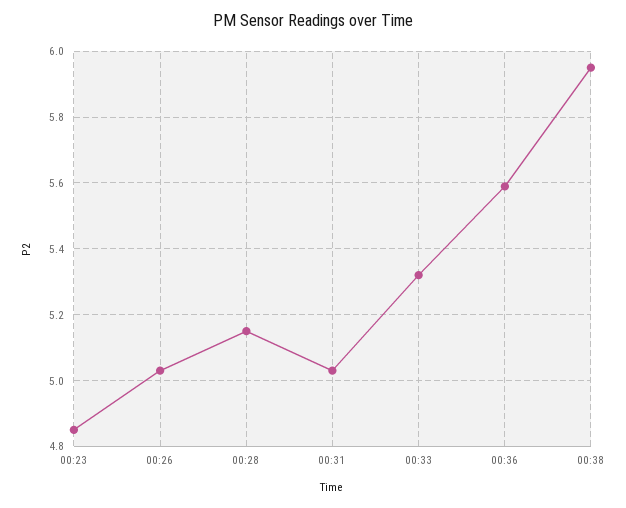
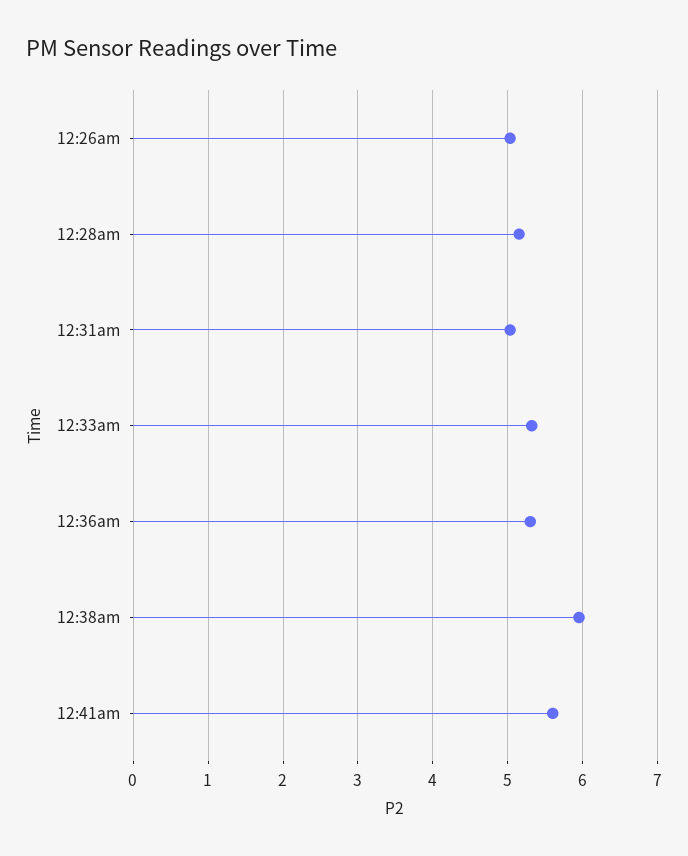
00:23: 4.85 -> none
00:36: 5.6 -> 5.3
12:41am: none -> 5.6

